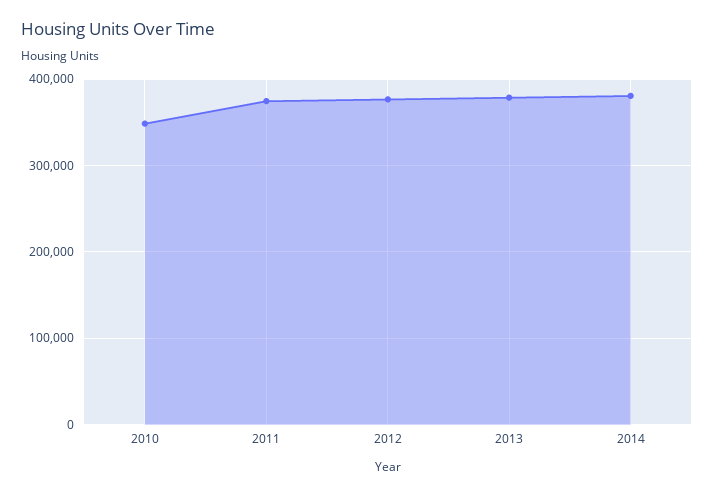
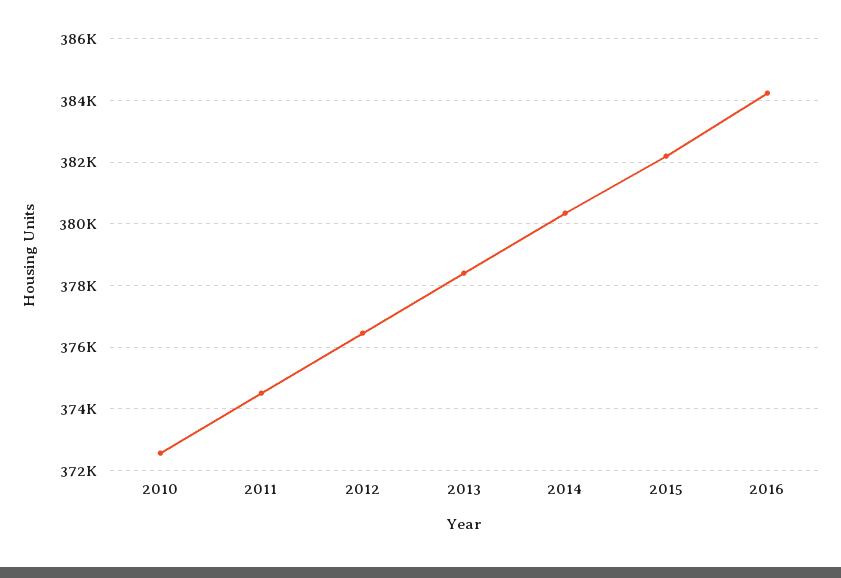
2010: 350000 -> 372600
2015: none -> 382200
2016: none -> 384200

